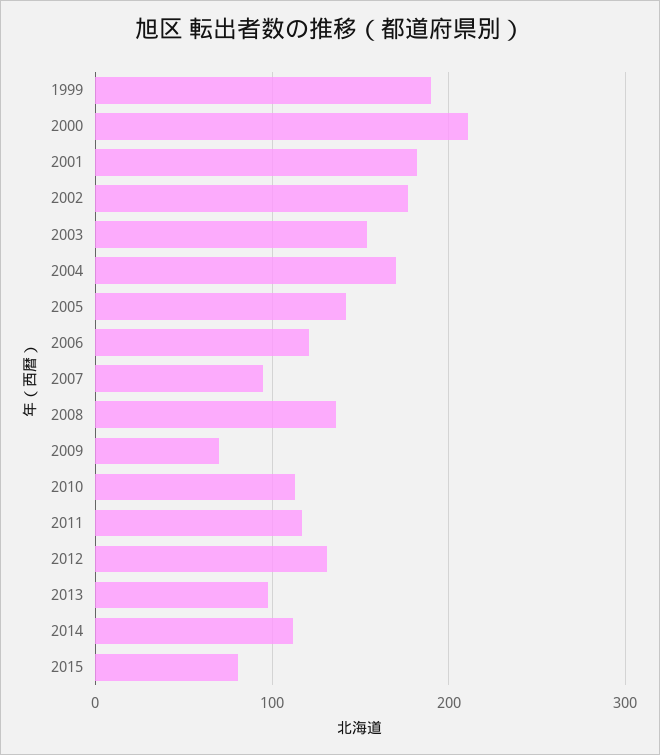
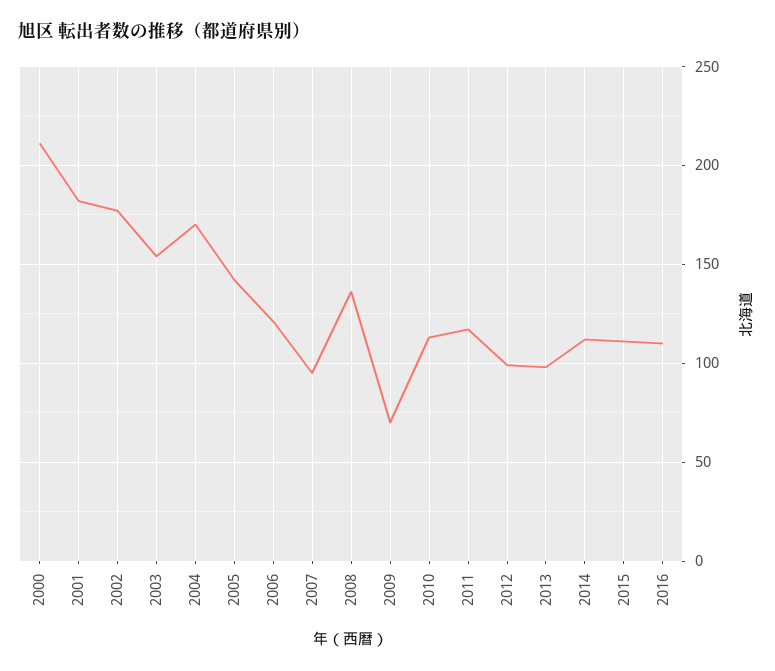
1999: 190 -> none
2012: 130 -> 100
2015: 80 -> 110
2016: none -> 110

